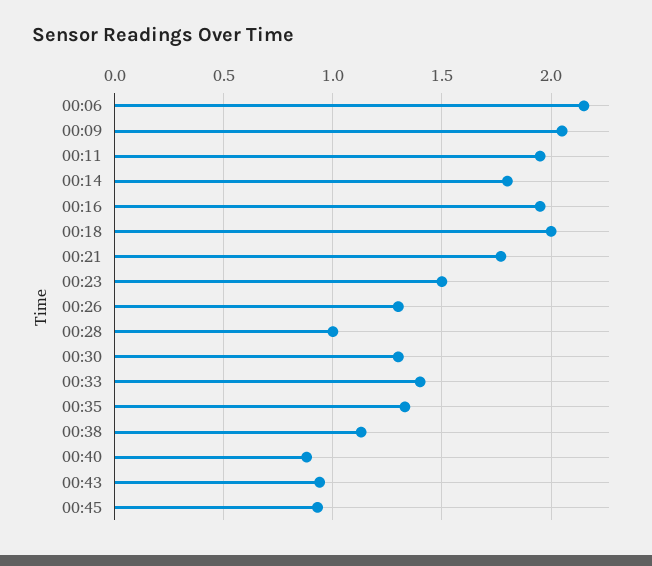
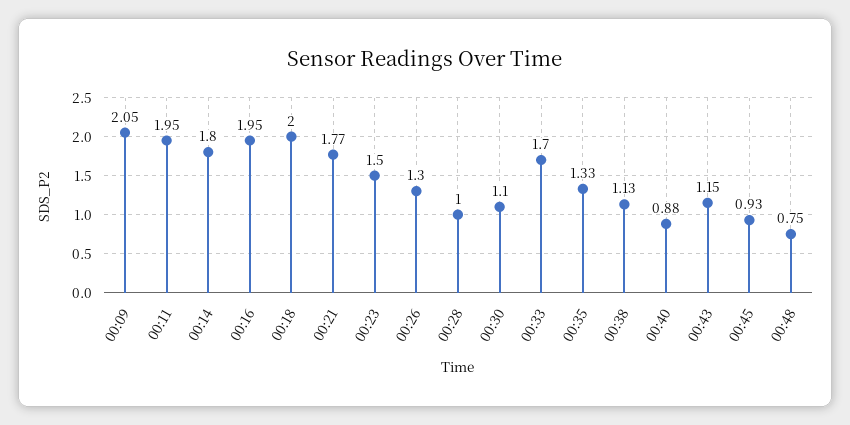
00:06: 2.15 -> none
00:30: 1.3 -> 1.1
00:33: 1.4 -> 1.7
00:43: 0.95 -> 1.15
00:48: none -> 0.75

